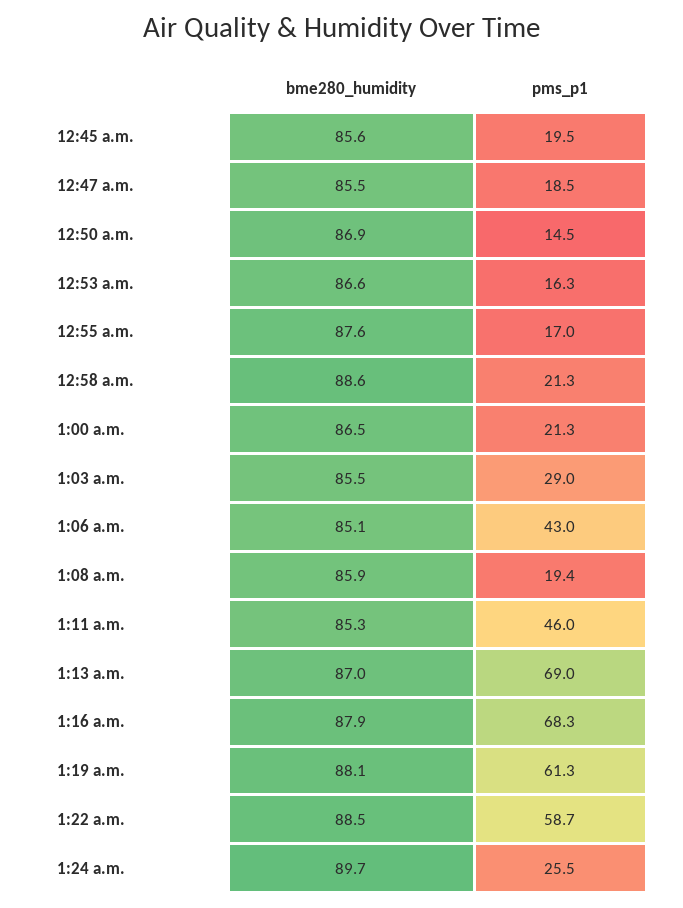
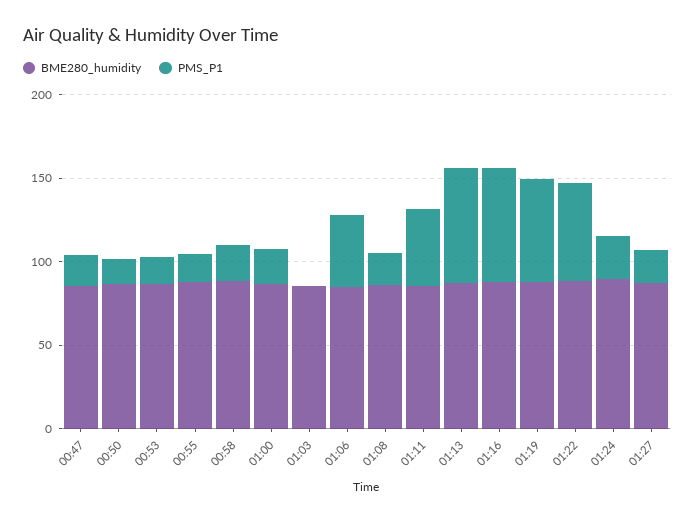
bme280_humidity, 12:45 a.m.: 85.6 -> none
pms_p1, 12:45 a.m.: 19.5 -> none
pms_p1, 1:03 a.m.: 29 -> 0
bme280_humidity, 01:27: none -> 90
pms_p1, 01:27: none -> 20

